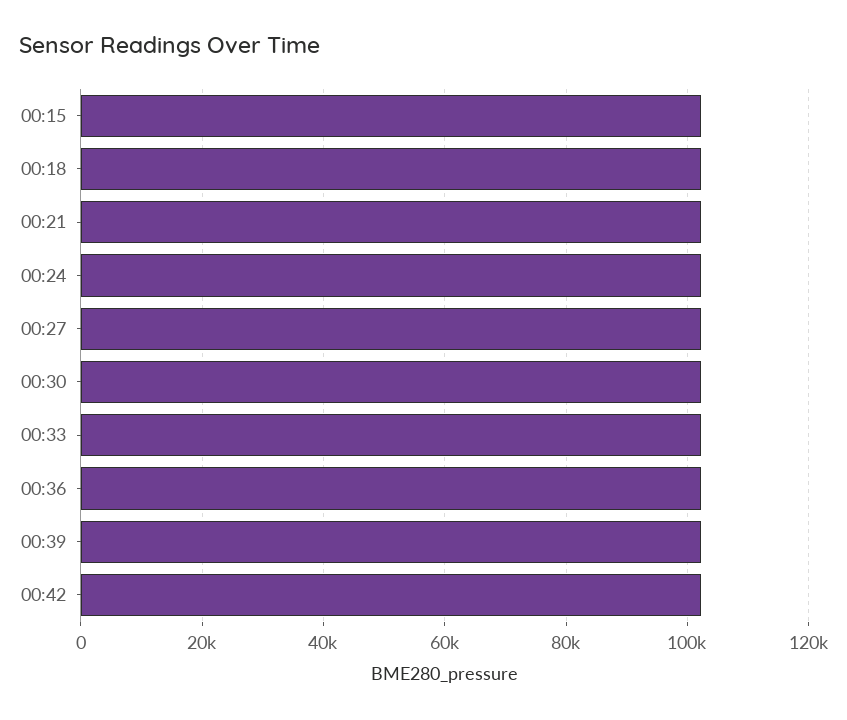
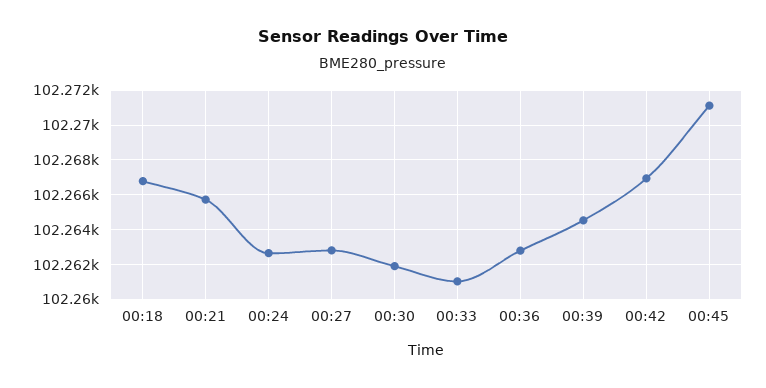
00:15: 102000 -> none
00:45: none -> 102271

